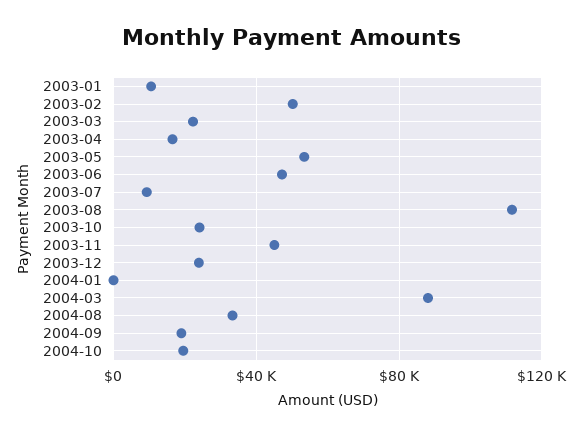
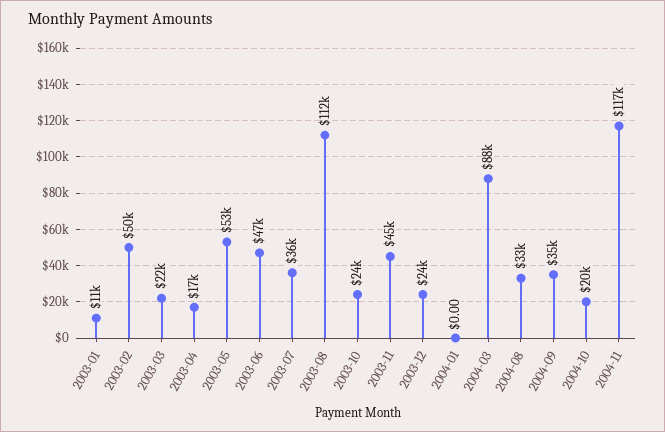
2003-07: 10000 -> 36000
2004-09: 20000 -> 35000
2004-11: none -> 117000

